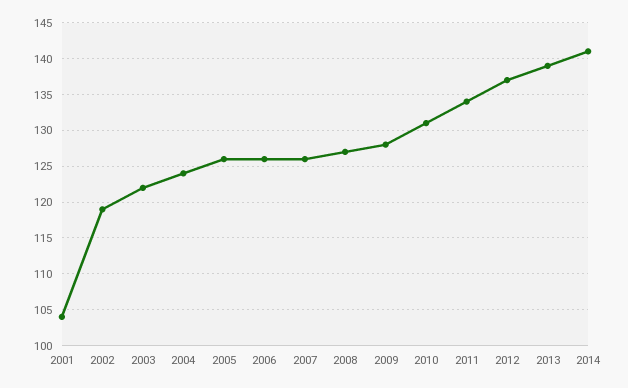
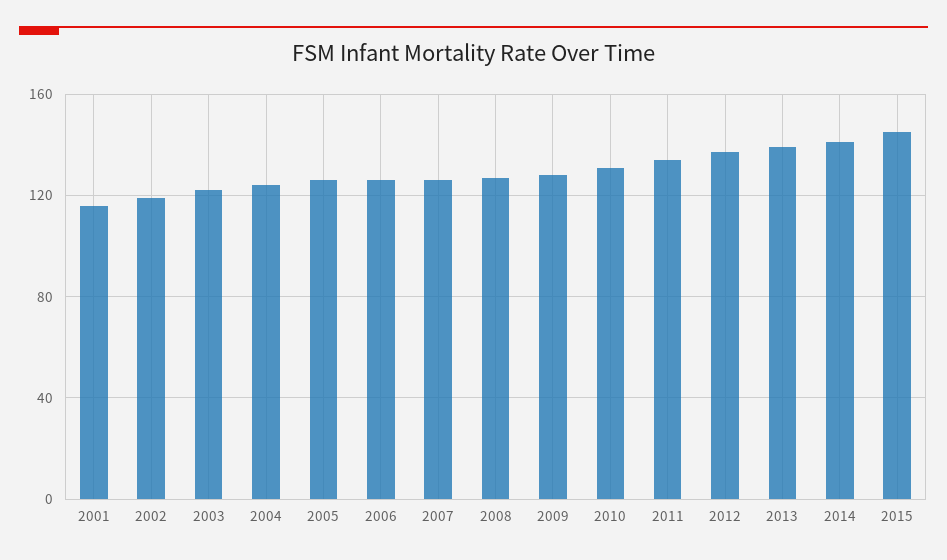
2001: 104 -> 115
2015: none -> 145

